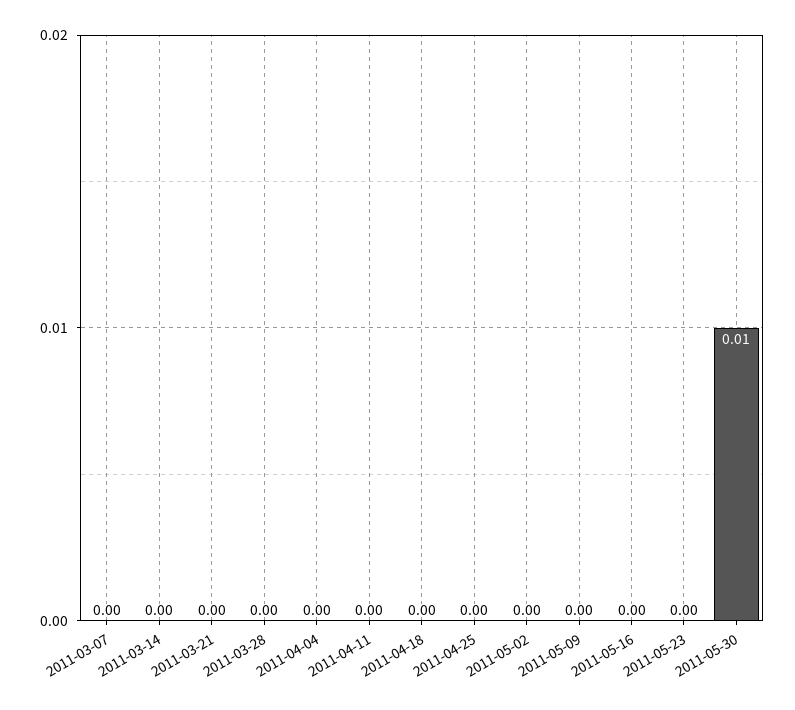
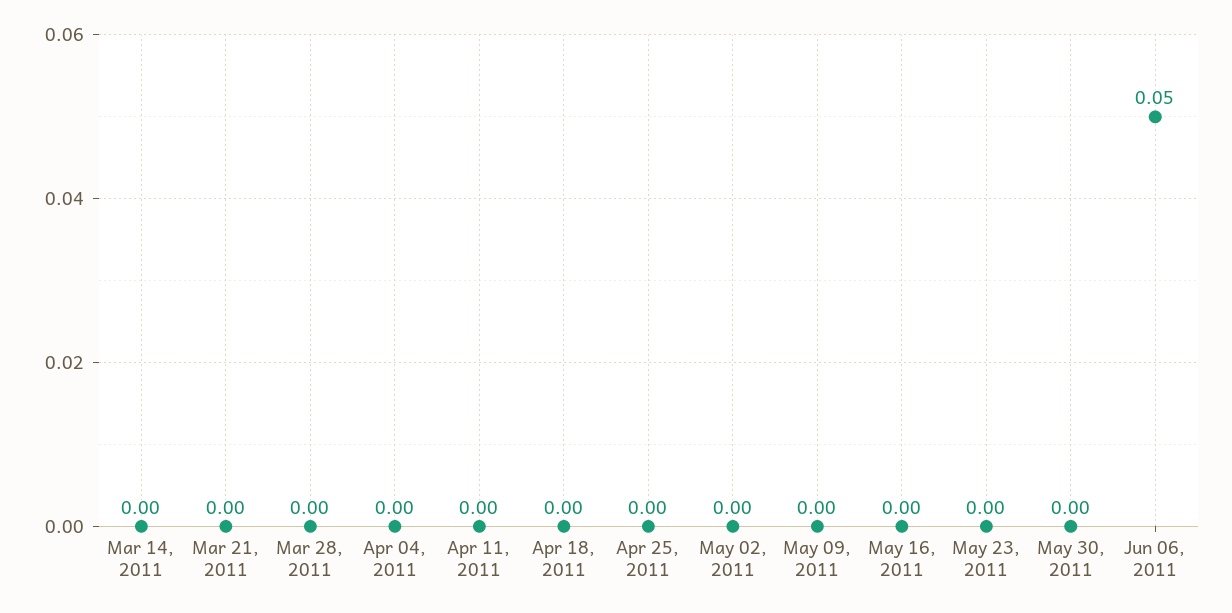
2011-03-07: 0 -> none
2011-05-30: 0.01 -> 0
Jun 06, 2011: none -> 0.05

